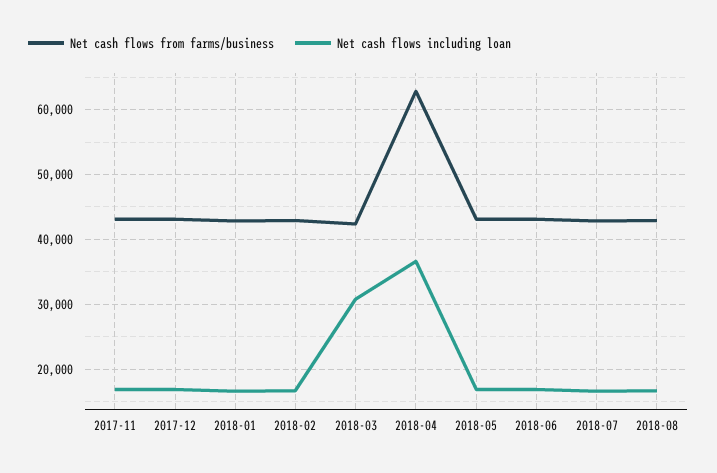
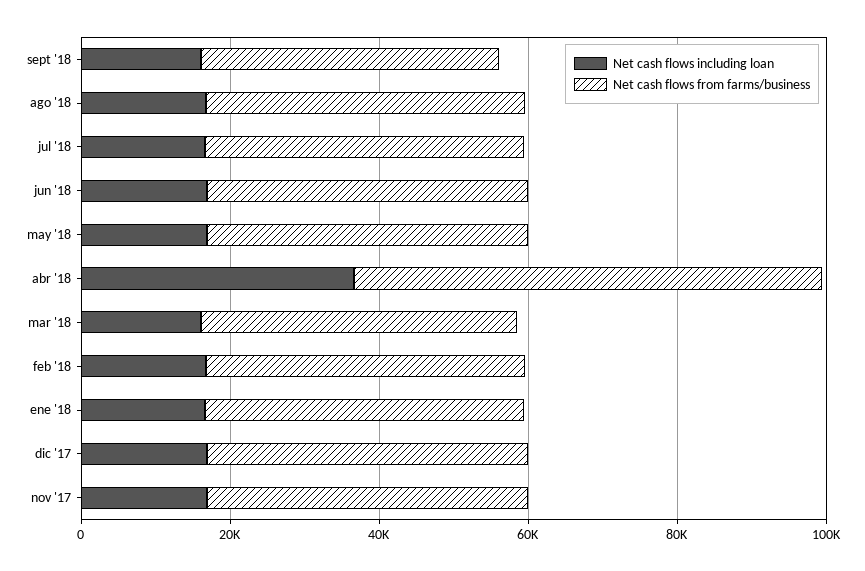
Net cash flows including loan, 2018-03: 31000 -> 15000
Net cash flows including loan, sept '18: none -> 15000
Net cash flows from farms/business, sept '18: none -> 40000

